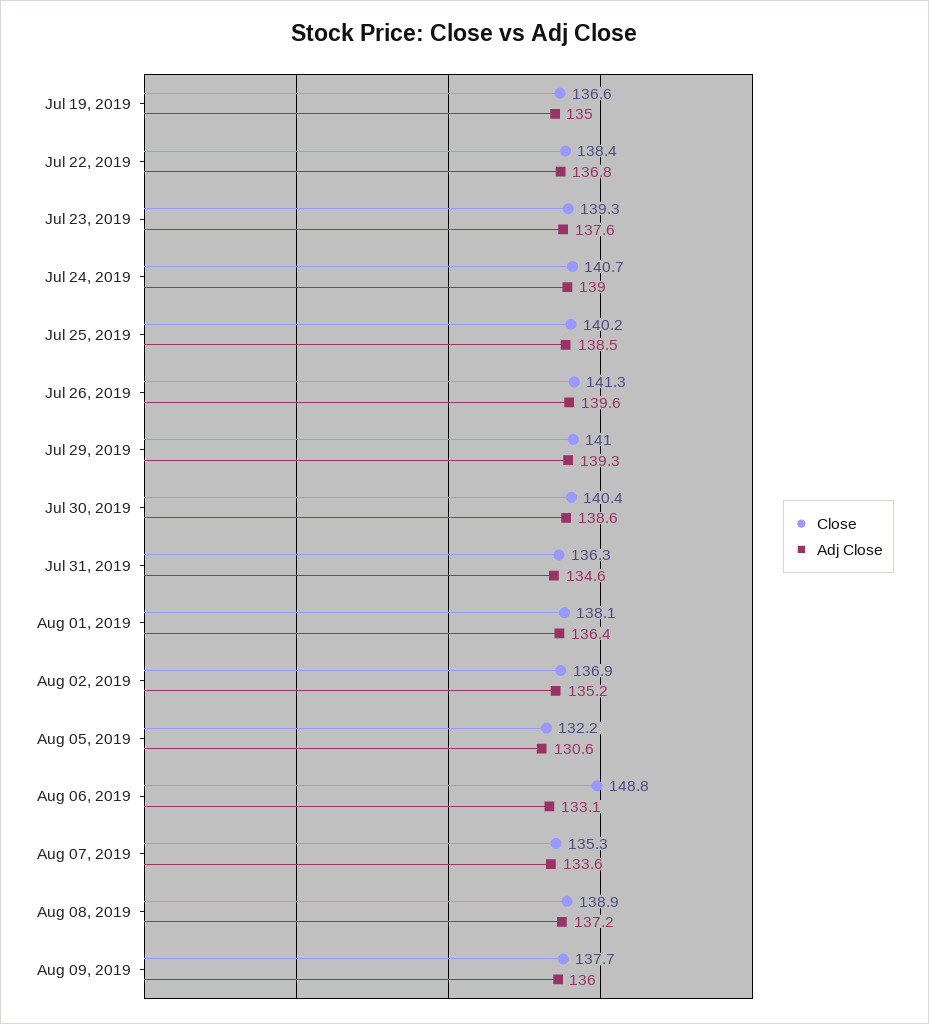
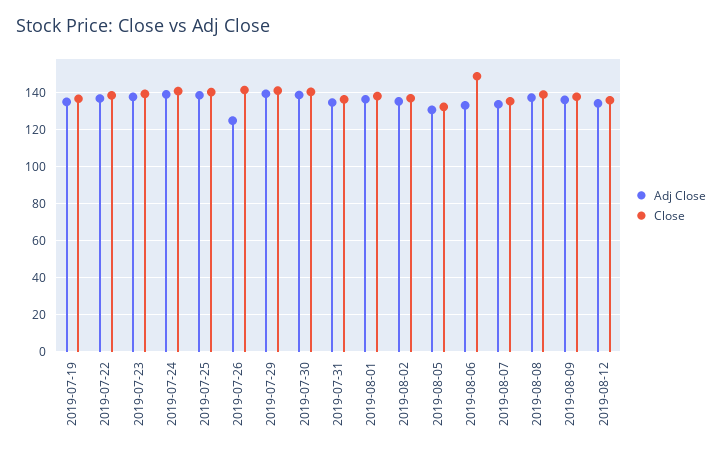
Adj Close, Jul 26, 2019: 139.6 -> 125
Adj Close, 2019-08-12: none -> 135
Close, 2019-08-12: none -> 135

